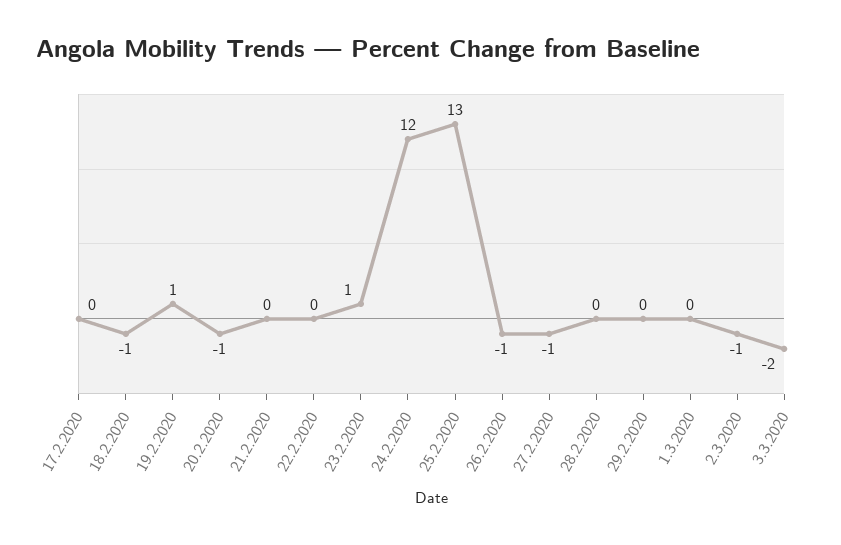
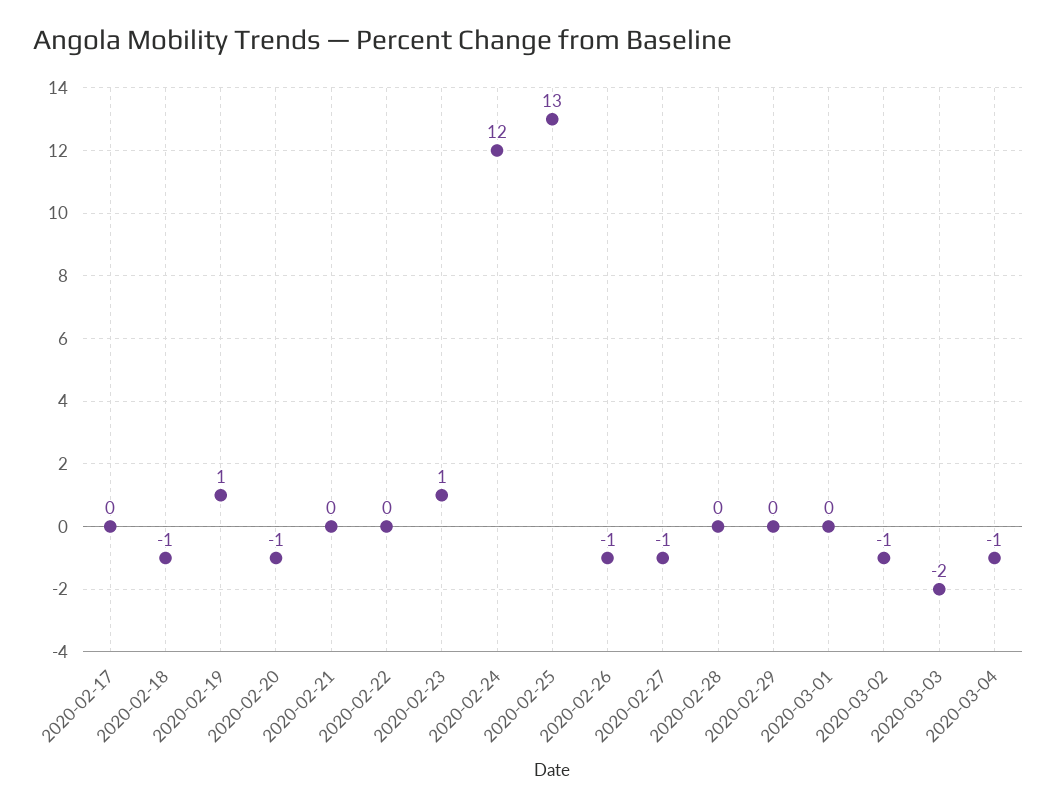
2020-03-04: none -> -1

